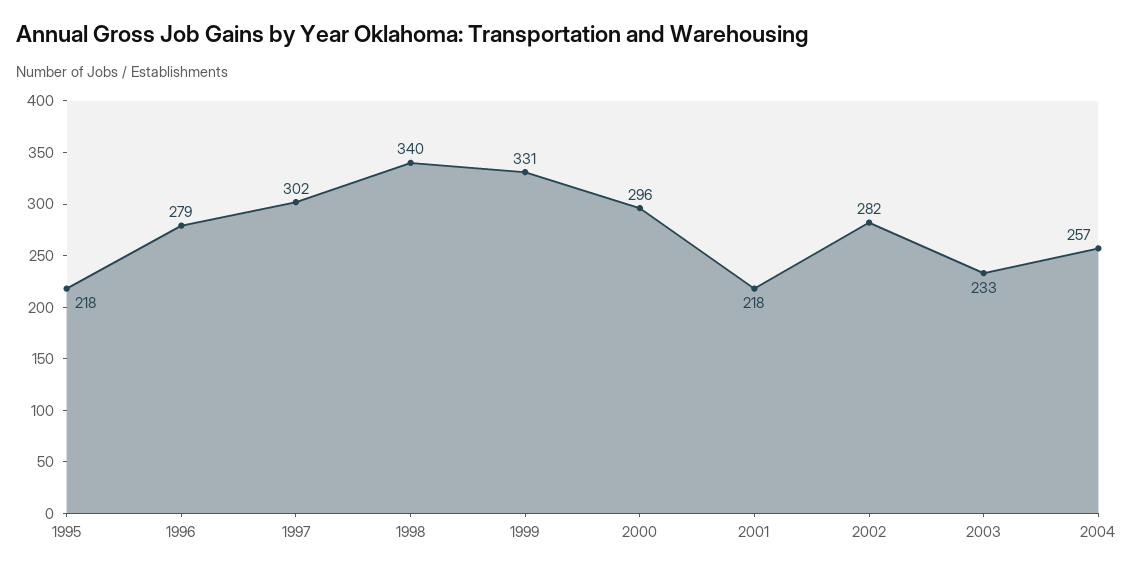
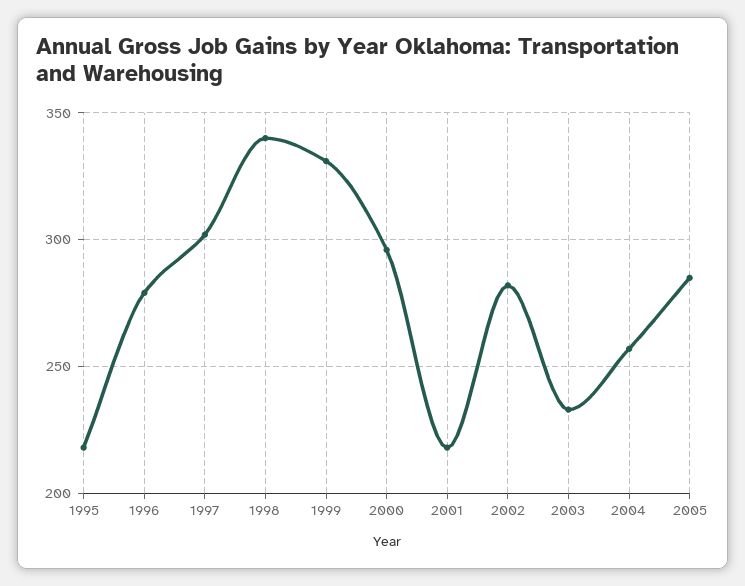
2005: none -> 285

